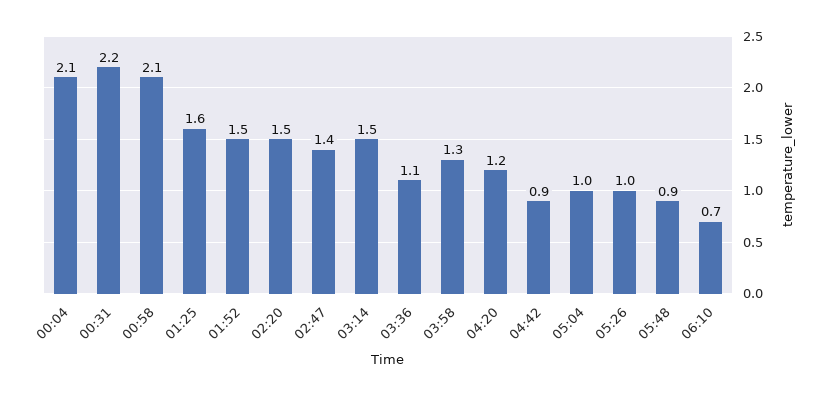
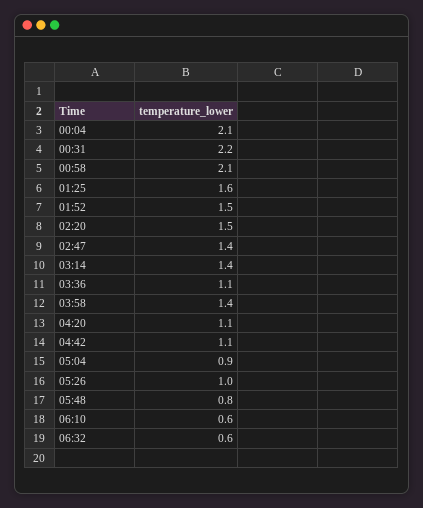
03:14: 1.5 -> 1.4
03:58: 1.3 -> 1.4
04:20: 1.2 -> 1.1
04:42: 0.9 -> 1.1
05:04: 1 -> 0.9
05:48: 0.9 -> 0.8
06:10: 0.7 -> 0.6
06:32: none -> 0.6

